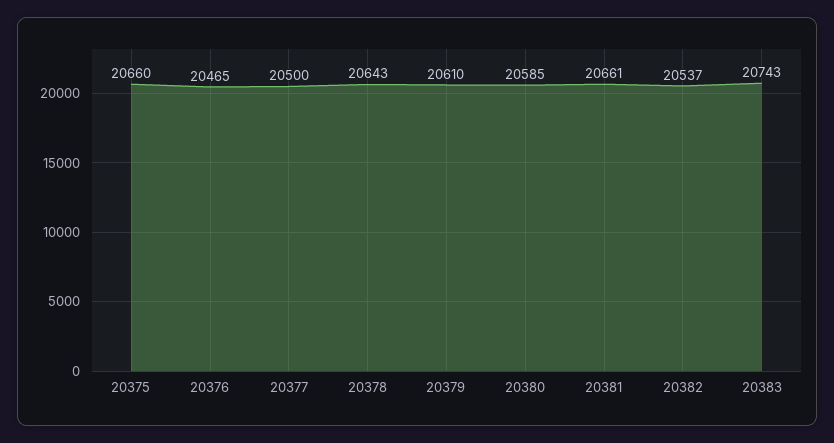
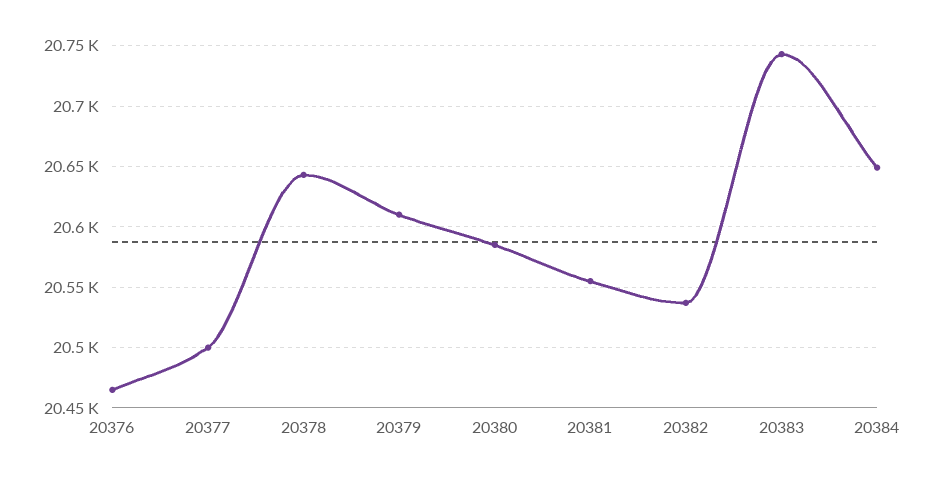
20375: 20660 -> none
20381: 20661 -> 20555
20384: none -> 20650

